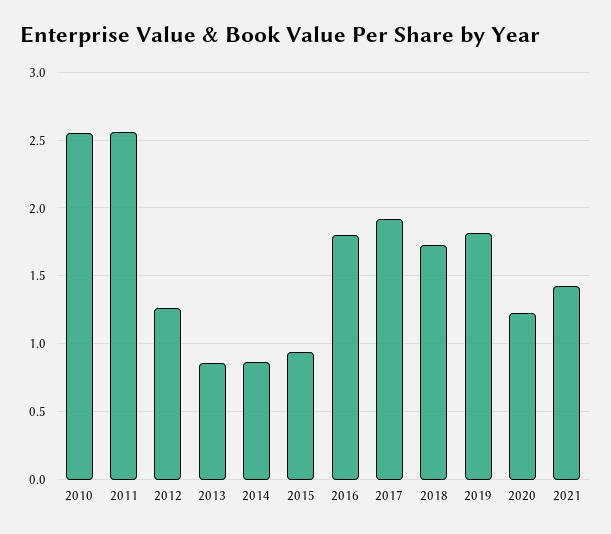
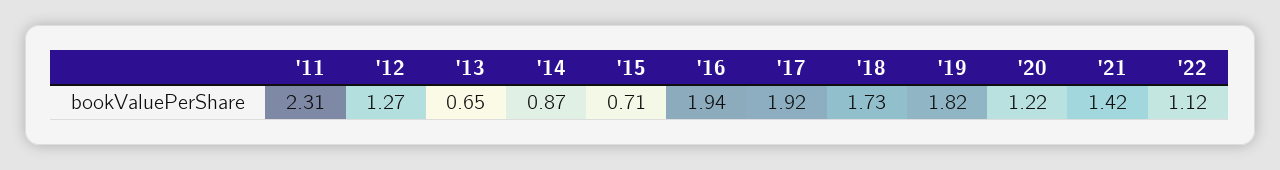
2010: 2.55 -> none
2011: 2.55 -> 2.31
2013: 0.85 -> 0.65
2015: 0.95 -> 0.71
2016: 1.8 -> 1.94
'22: none -> 1.12

